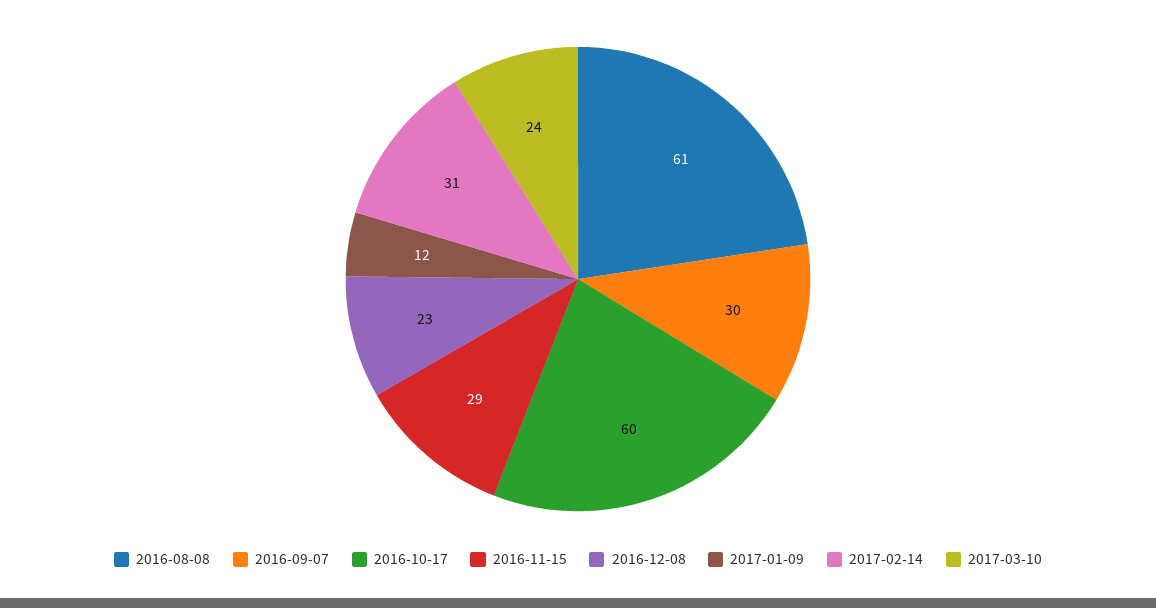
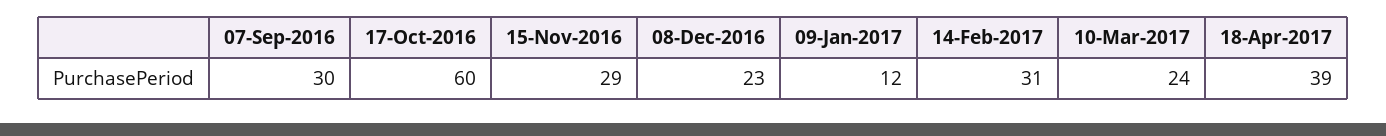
2016-08-08: 61 -> none
18-Apr-2017: none -> 39

